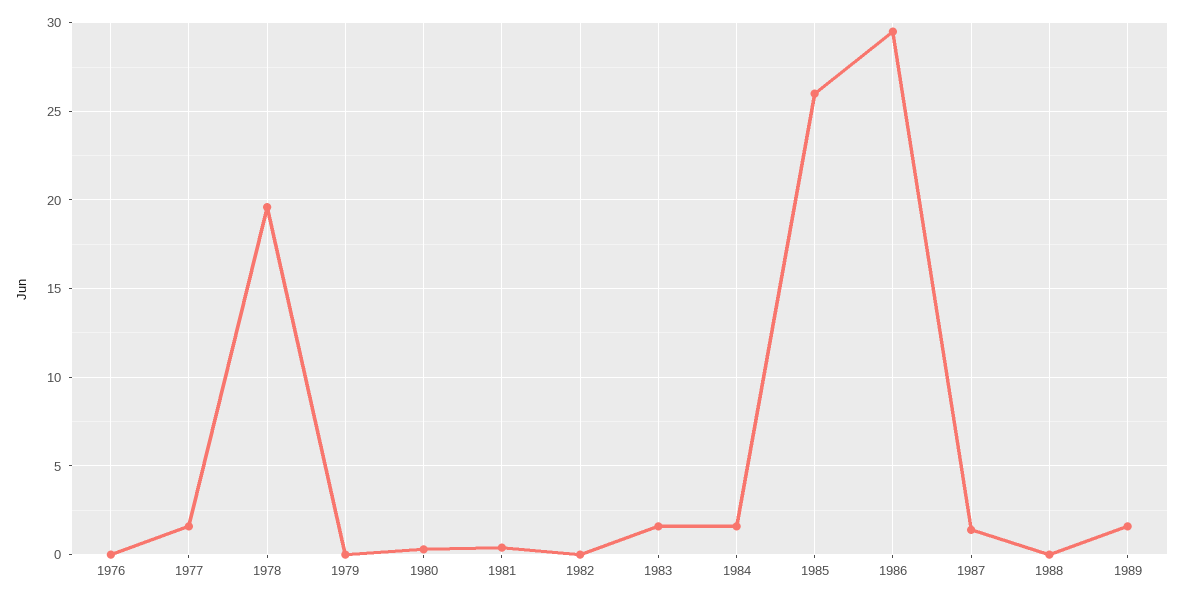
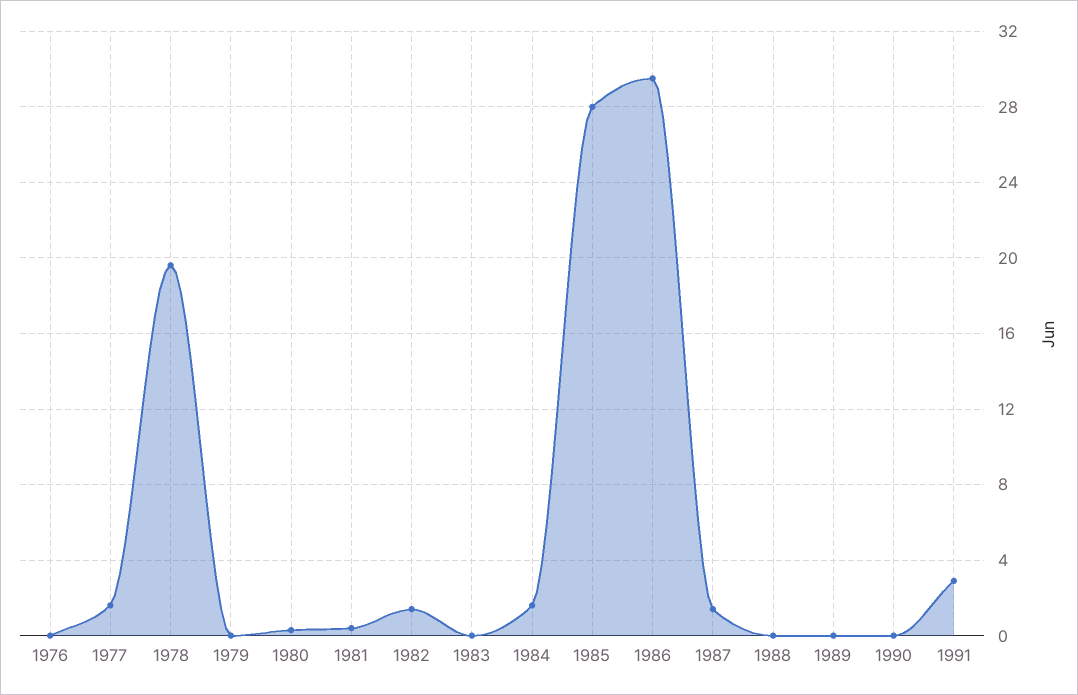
1982: 0 -> 1.5
1983: 1.5 -> 0
1985: 26 -> 28
1989: 1.5 -> 0
1990: none -> 0
1991: none -> 3

